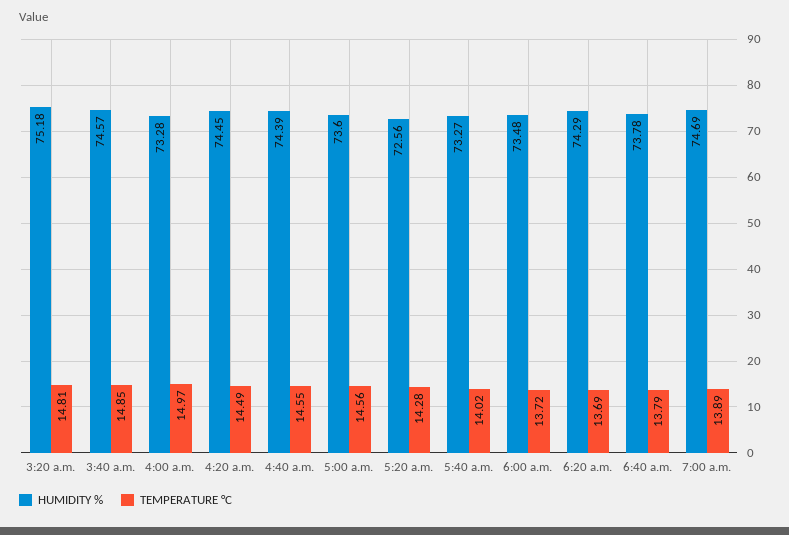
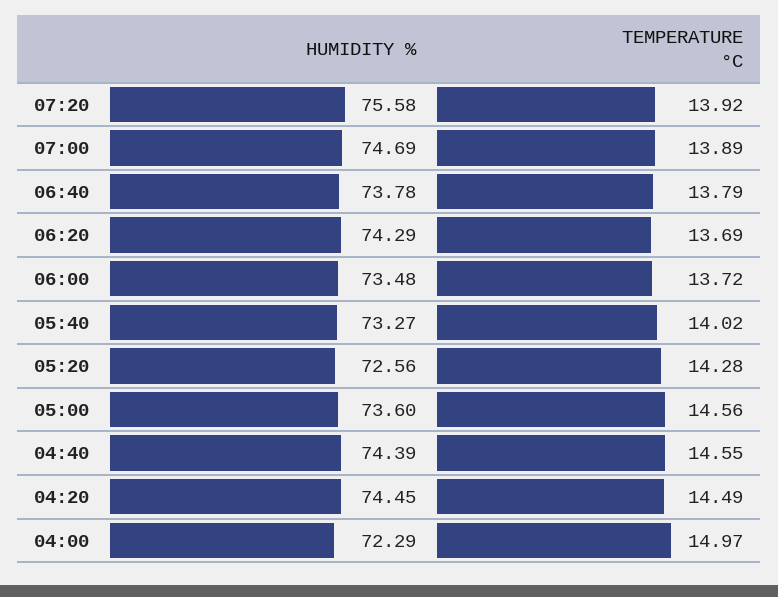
HUMIDITY %, 3:20 a.m.: 75.18 -> none
TEMPERATURE °C, 3:20 a.m.: 14.81 -> none
HUMIDITY %, 3:40 a.m.: 74.57 -> none
TEMPERATURE °C, 3:40 a.m.: 14.85 -> none
HUMIDITY %, 4:00 a.m.: 73.28 -> 72.29
HUMIDITY %, 07:20: none -> 75.58
TEMPERATURE °C, 07:20: none -> 13.92

